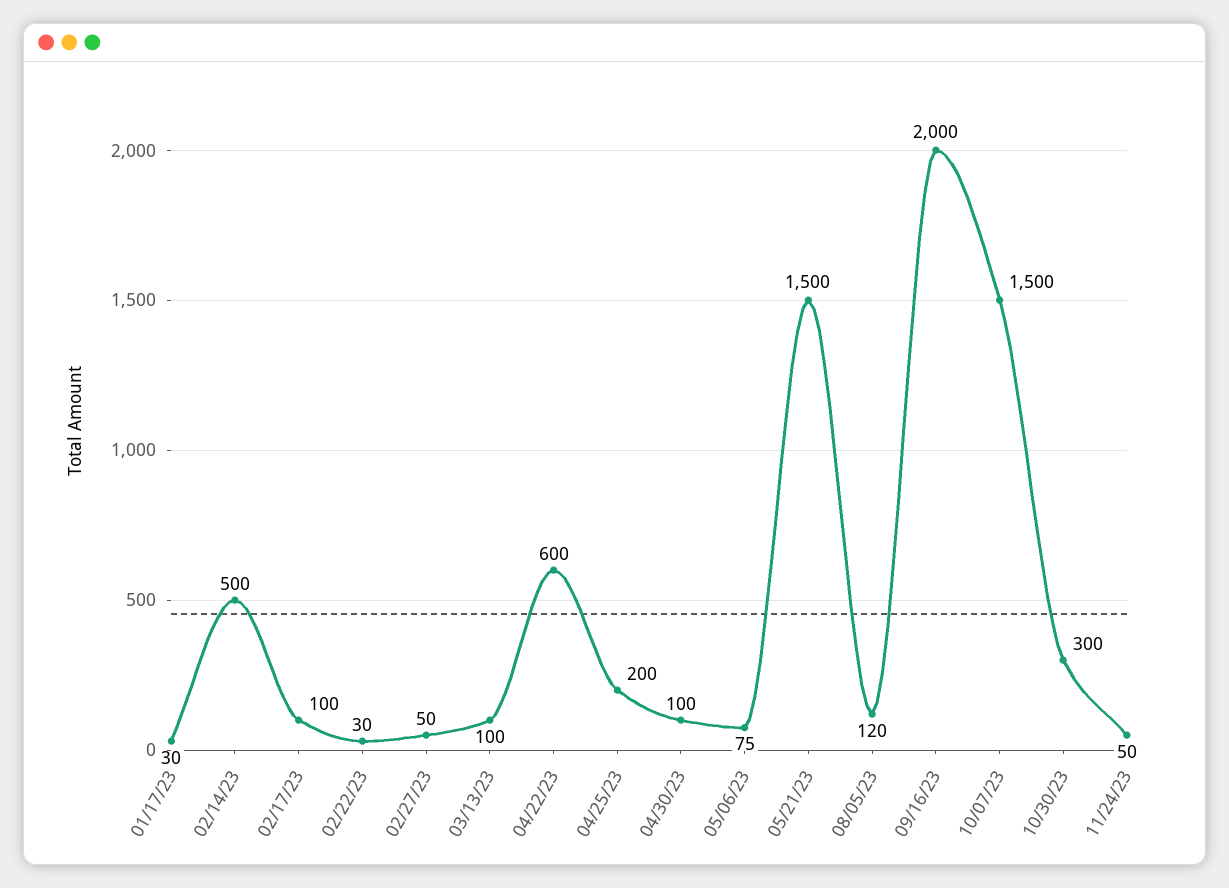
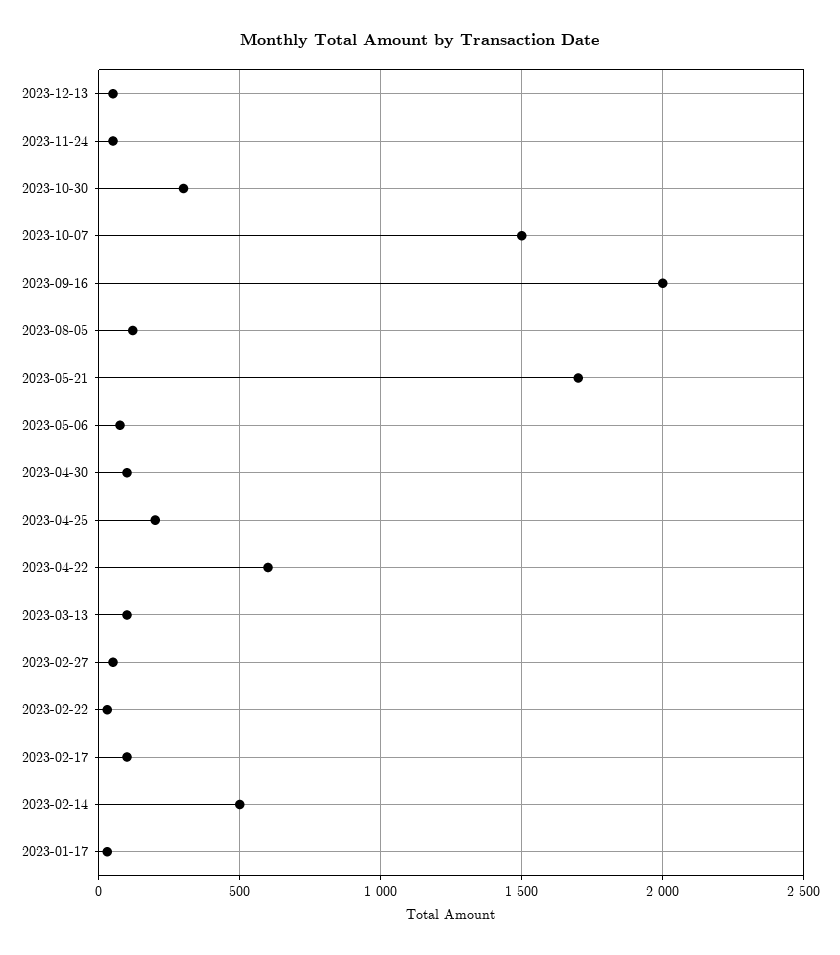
05/21/23: 1500 -> 1700
2023-12-13: none -> 50

